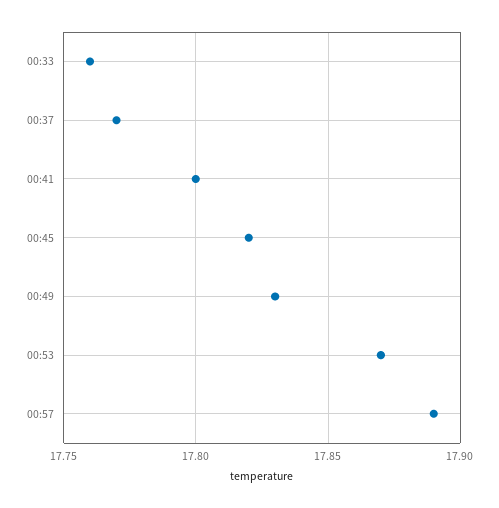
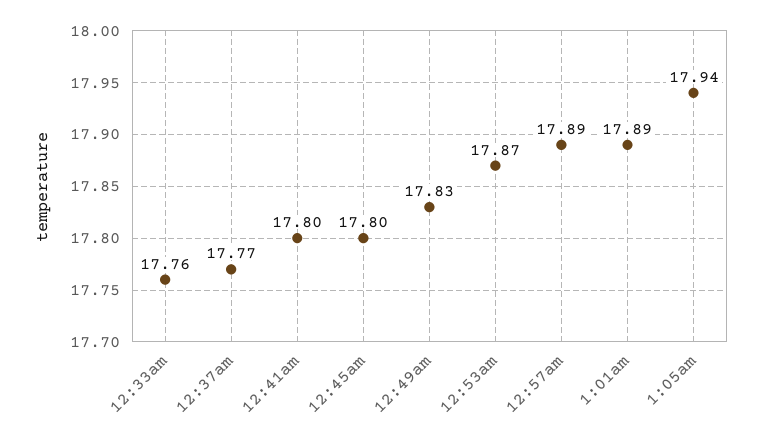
00:45: 17.82 -> 17.8
1:01am: none -> 17.89
1:05am: none -> 17.94

